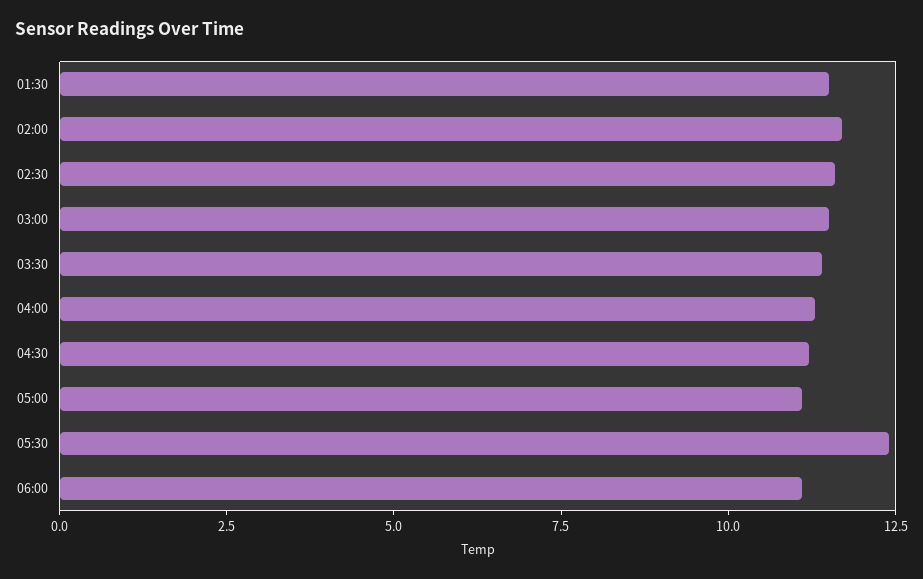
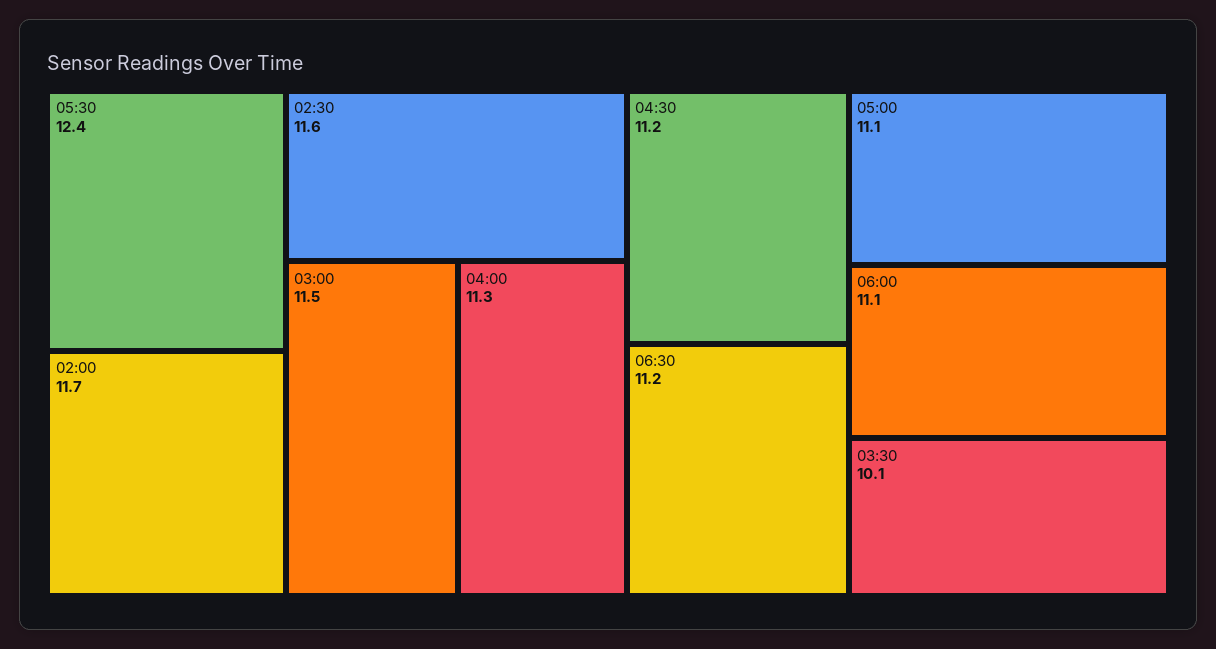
01:30: 11.5 -> none
03:30: 11.5 -> 10.1
06:30: none -> 11.2

